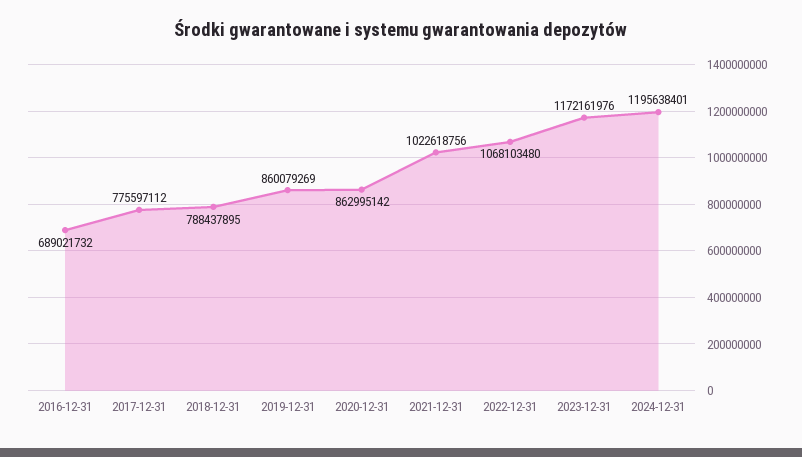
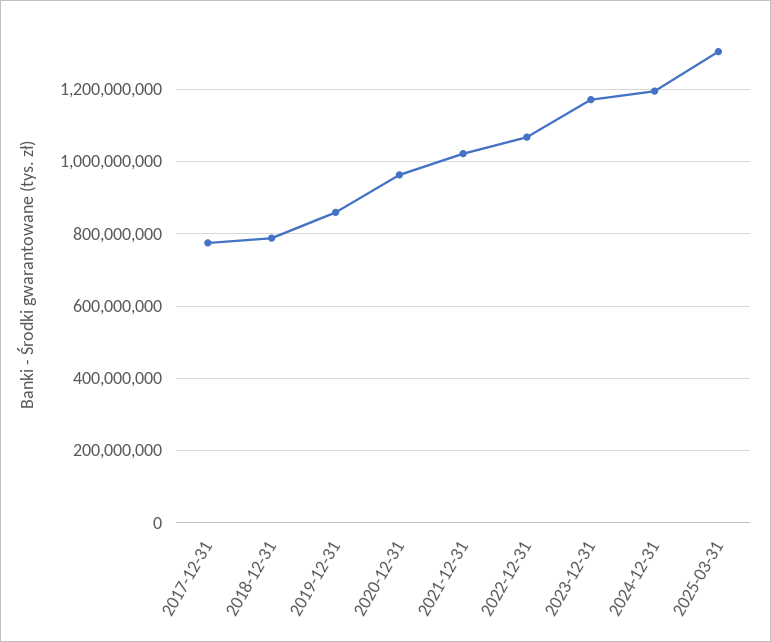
2016-12-31: 689021732 -> none
2020-12-31: 862995142 -> 960000000
2025-03-31: none -> 1300000000

